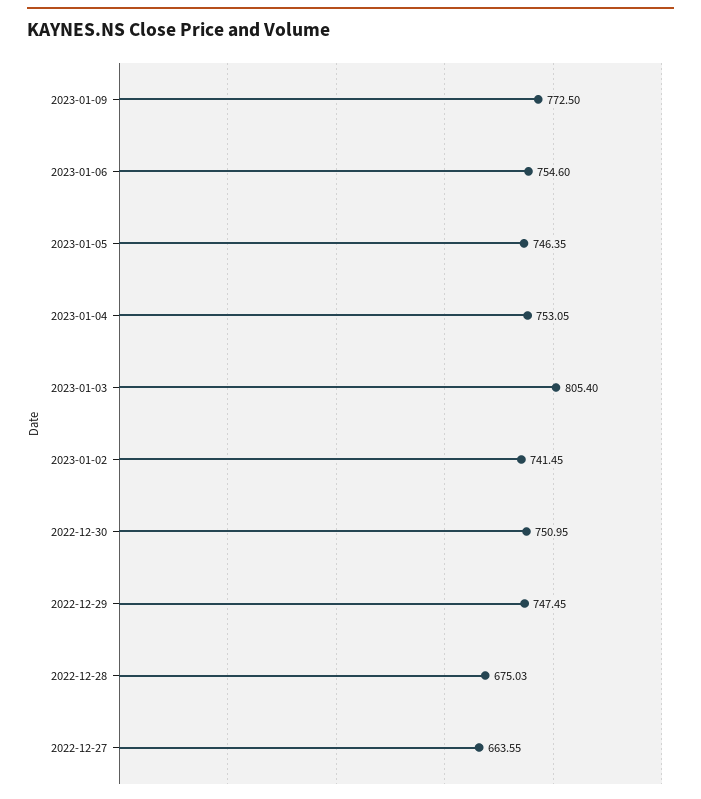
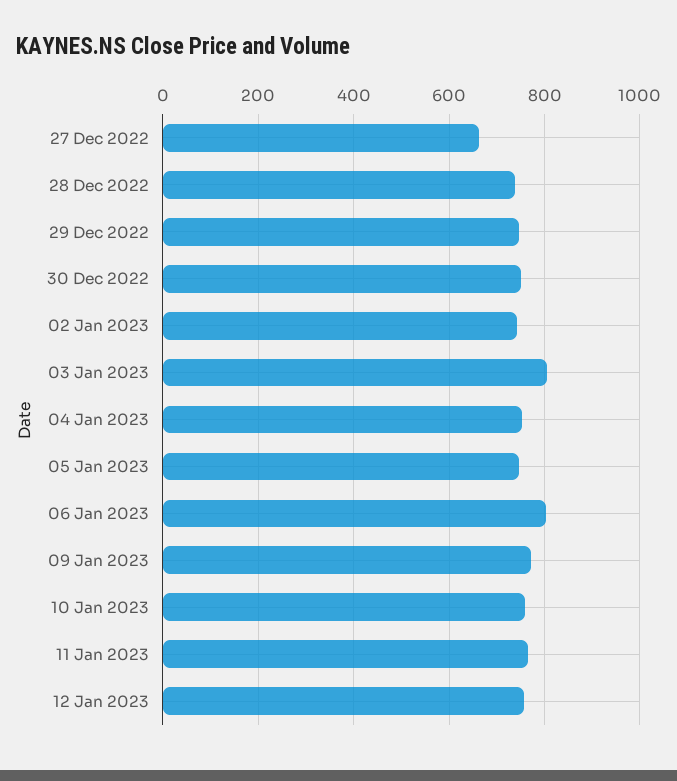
2023-01-06: 754.6 -> 800
2022-12-28: 675.03 -> 740
10 Jan 2023: none -> 760
11 Jan 2023: none -> 760
12 Jan 2023: none -> 760

